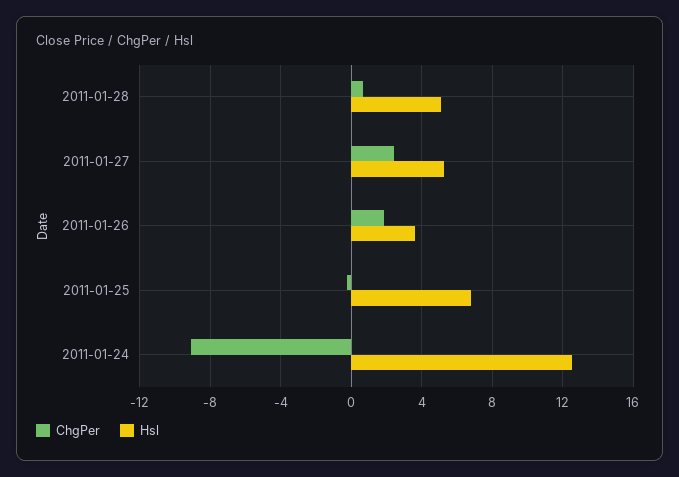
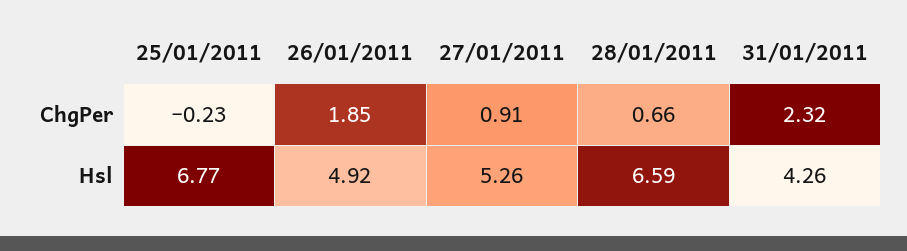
Hsl, 2011-01-28: 5 -> 6.59
ChgPer, 2011-01-27: 2.5 -> 0.91
Hsl, 2011-01-26: 3.5 -> 4.92
ChgPer, 2011-01-24: -9 -> none
Hsl, 2011-01-24: 12.5 -> none
ChgPer, 31/01/2011: none -> 2.32
Hsl, 31/01/2011: none -> 4.26

